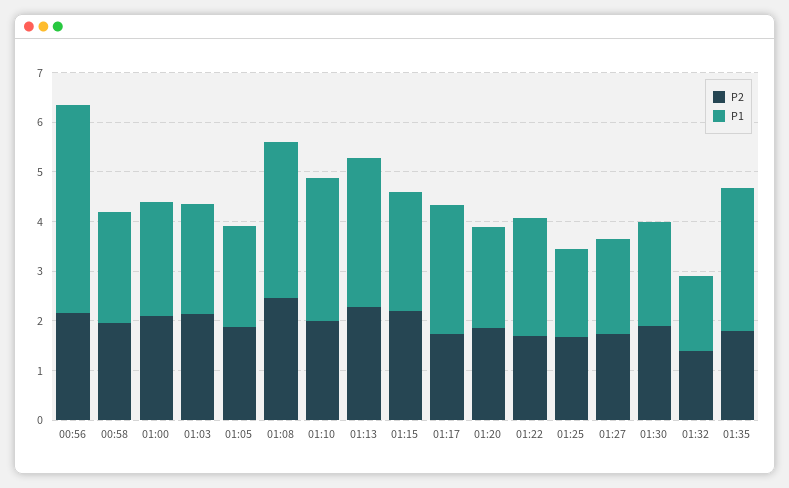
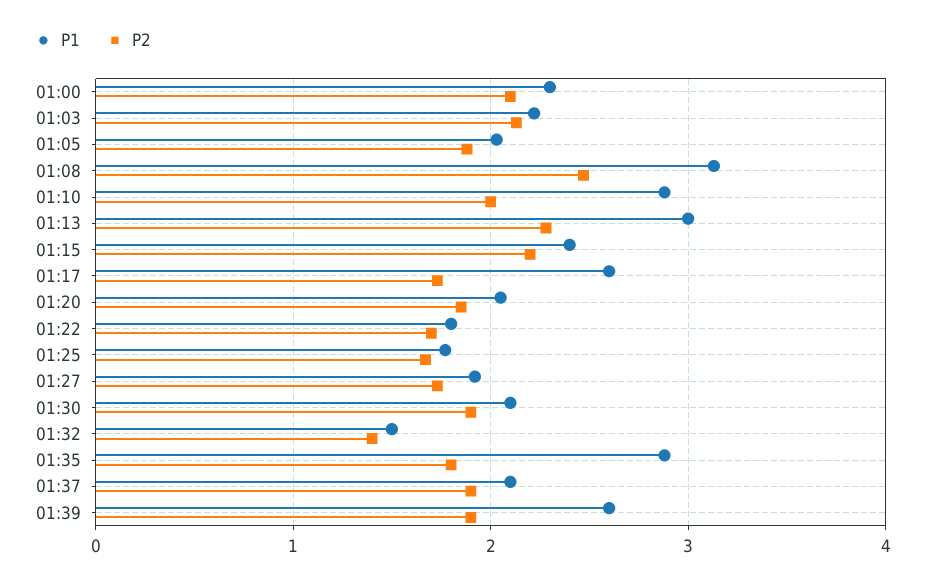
P2, 00:56: 2.2 -> none
P1, 00:56: 4.2 -> none
P2, 00:58: 2 -> none
P1, 00:58: 2.2 -> none
P1, 01:22: 2.4 -> 1.8
P1, 01:37: none -> 2.1
P2, 01:37: none -> 1.9
P1, 01:39: none -> 2.6
P2, 01:39: none -> 1.9

